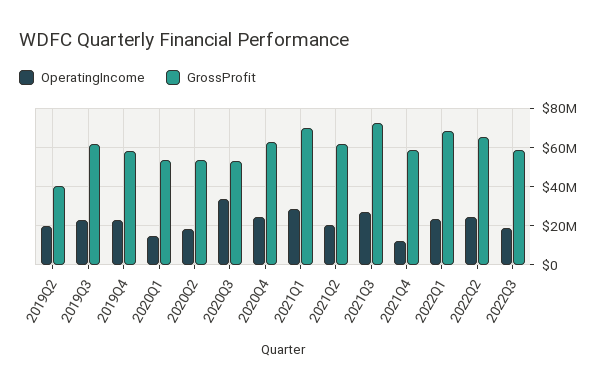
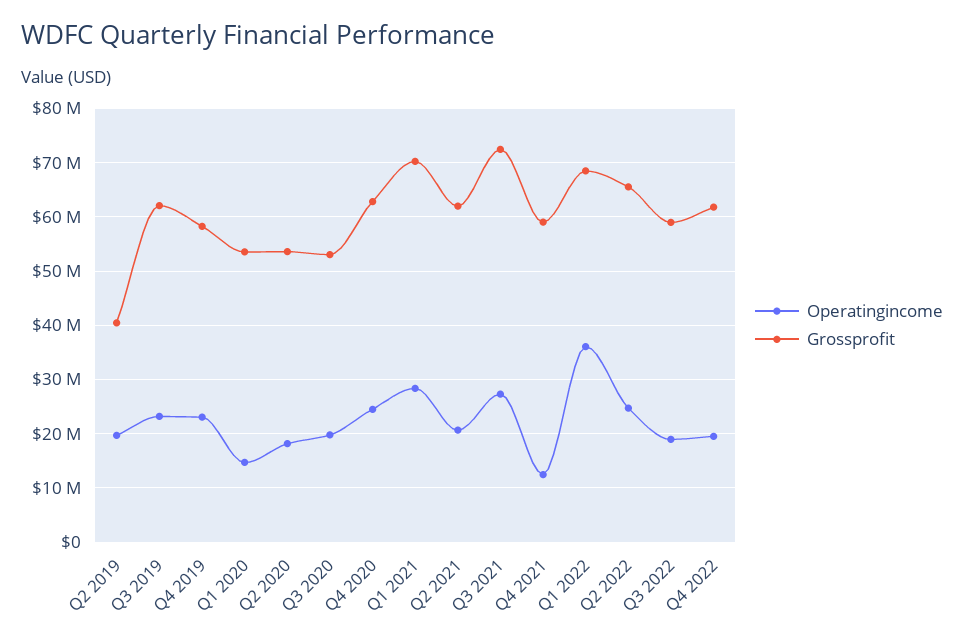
OperatingIncome, 2020Q3: 35000000 -> 20000000
OperatingIncome, 2022Q1: 25000000 -> 36000000
OperatingIncome, Q4 2022: none -> 20000000
GrossProfit, Q4 2022: none -> 62000000

